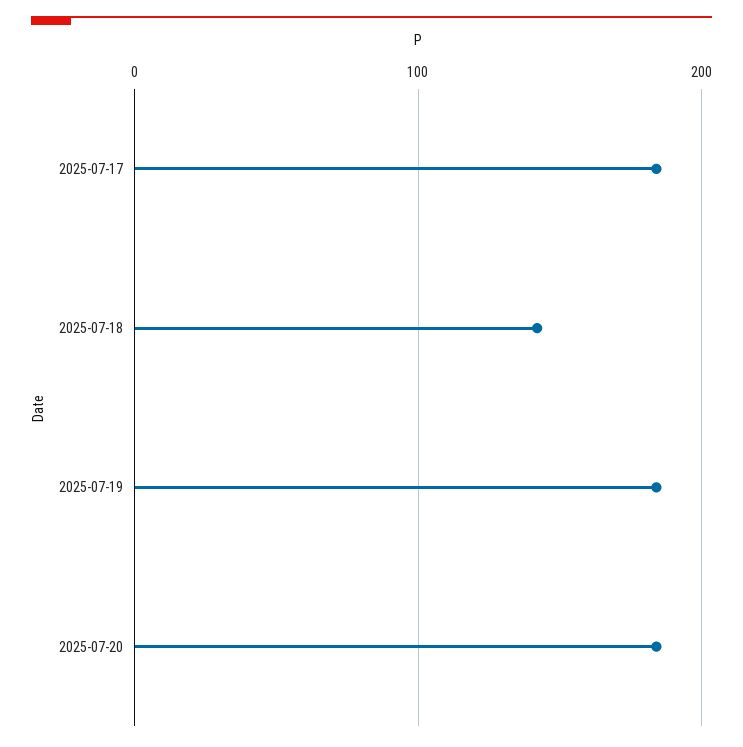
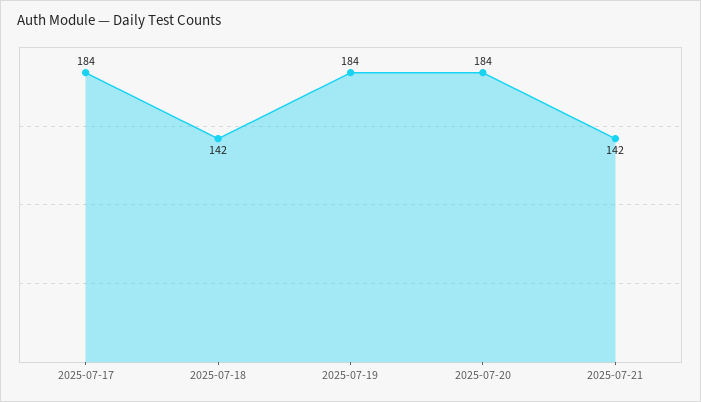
2025-07-21: none -> 142

